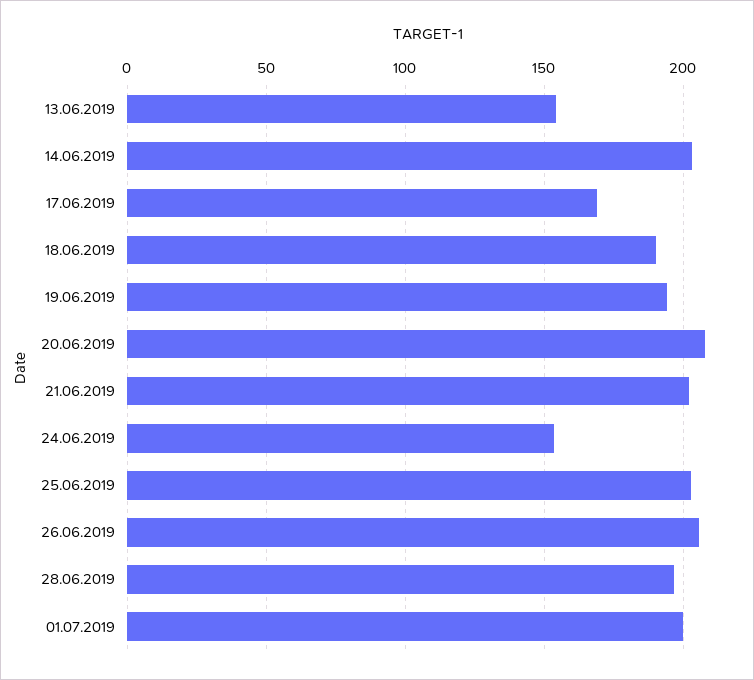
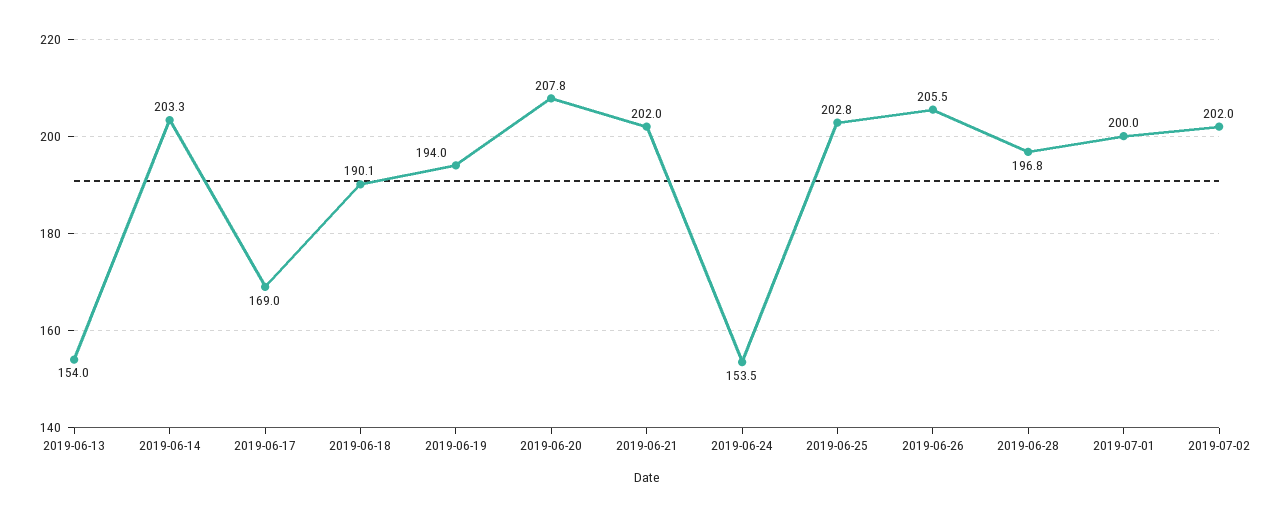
2019-07-02: none -> 202

